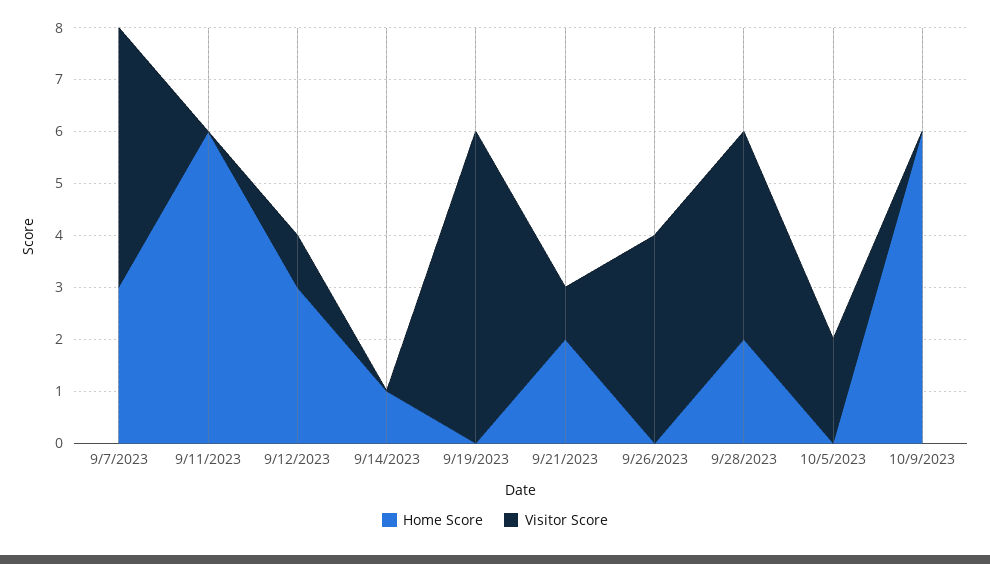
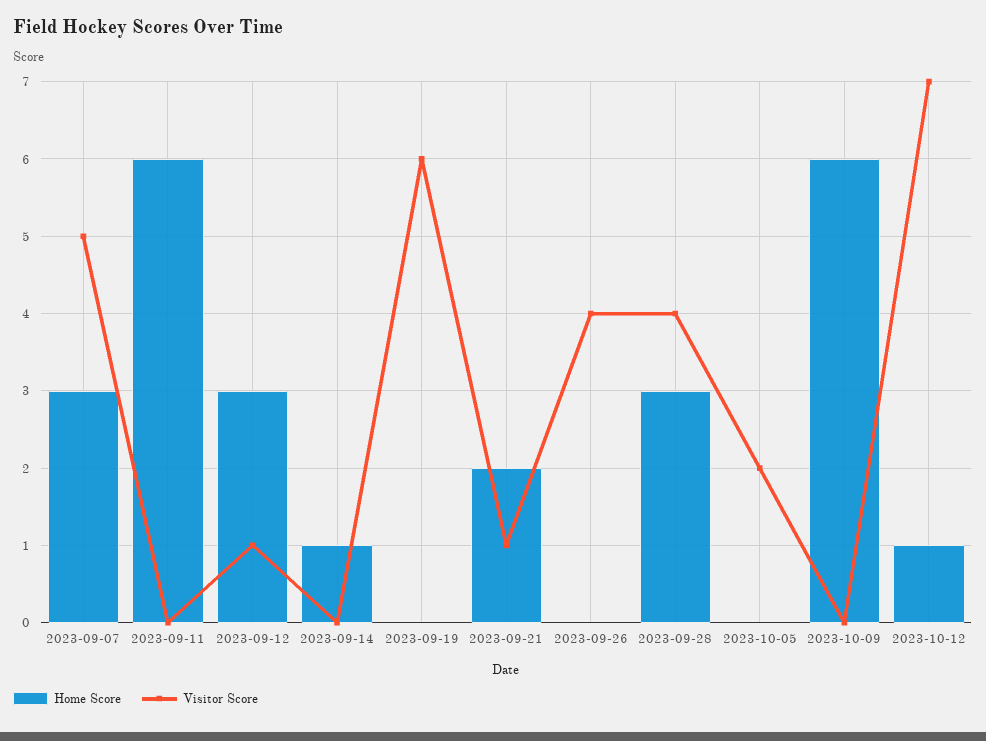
Home Score, 9/28/2023: 2 -> 3
Home Score, 2023-10-12: none -> 1
Visitor Score, 2023-10-12: none -> 7

